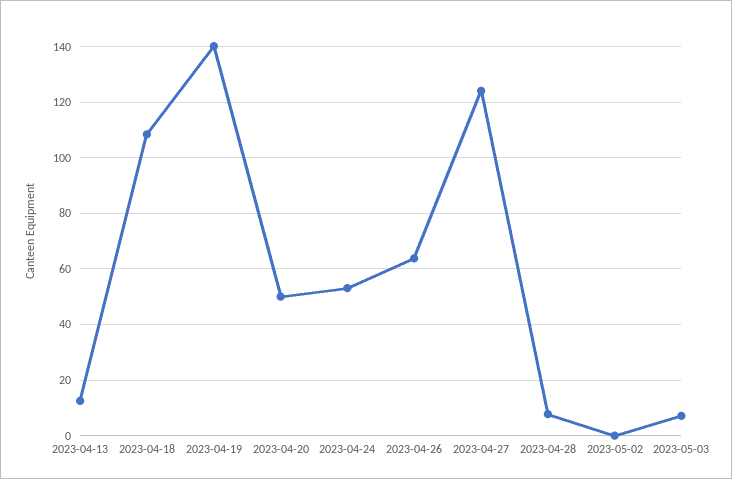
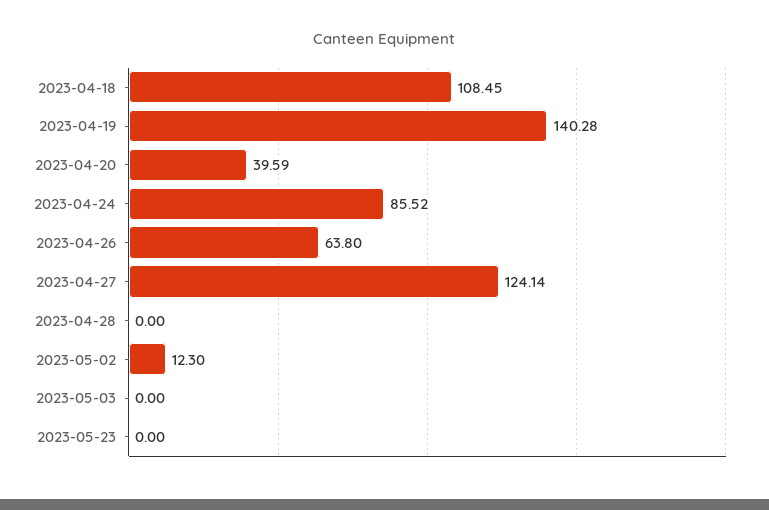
2023-04-13: 12.5 -> none
2023-04-20: 50 -> 39.59
2023-04-24: 52.5 -> 85.52
2023-04-28: 7.5 -> 0
2023-05-02: 0 -> 12.3
2023-05-03: 7.5 -> 0
2023-05-23: none -> 0

